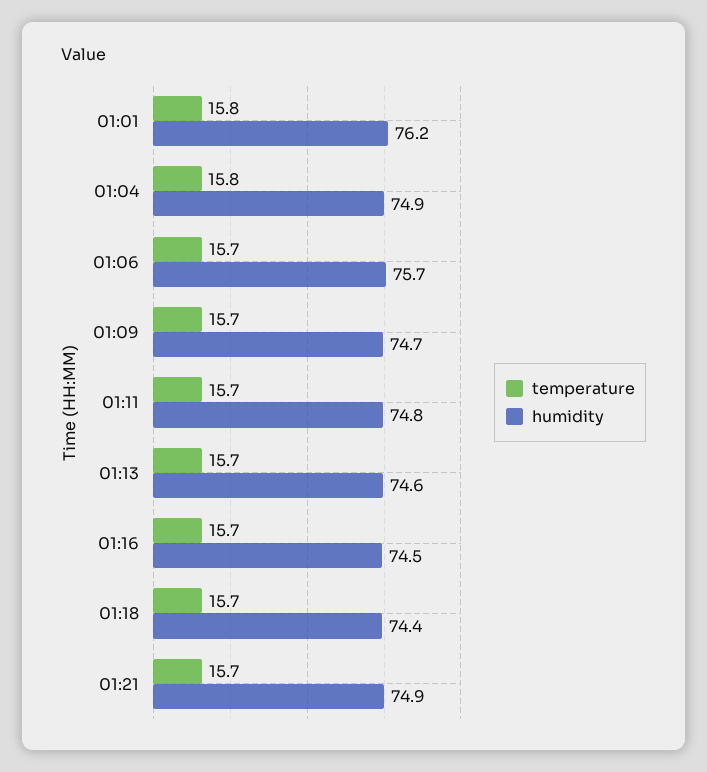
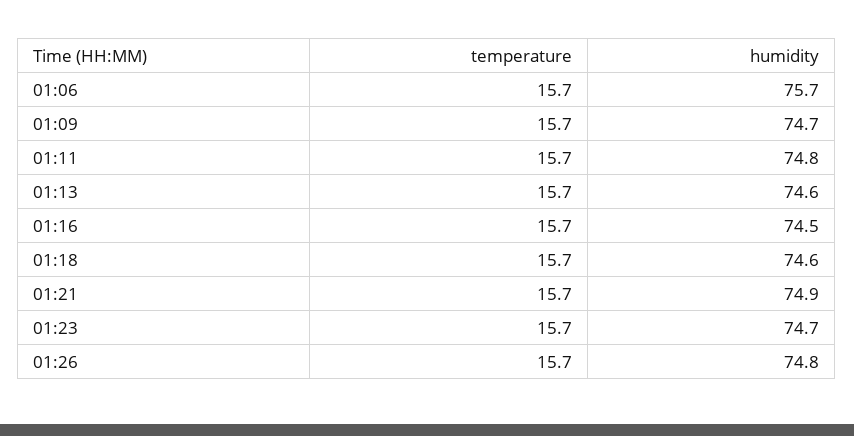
temperature, 01:01: 15.8 -> none
humidity, 01:01: 76.2 -> none
temperature, 01:04: 15.8 -> none
humidity, 01:04: 74.9 -> none
humidity, 01:18: 74.4 -> 74.6
temperature, 01:23: none -> 15.7
humidity, 01:23: none -> 74.7
temperature, 01:26: none -> 15.7
humidity, 01:26: none -> 74.8

